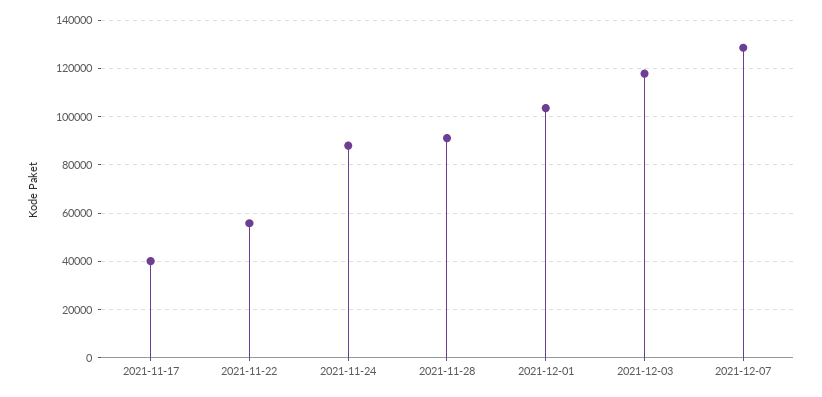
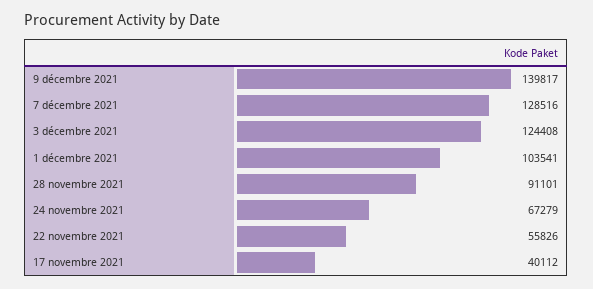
2021-11-24: 87500 -> 67279
2021-12-03: 117500 -> 124408
9 décembre 2021: none -> 139817

